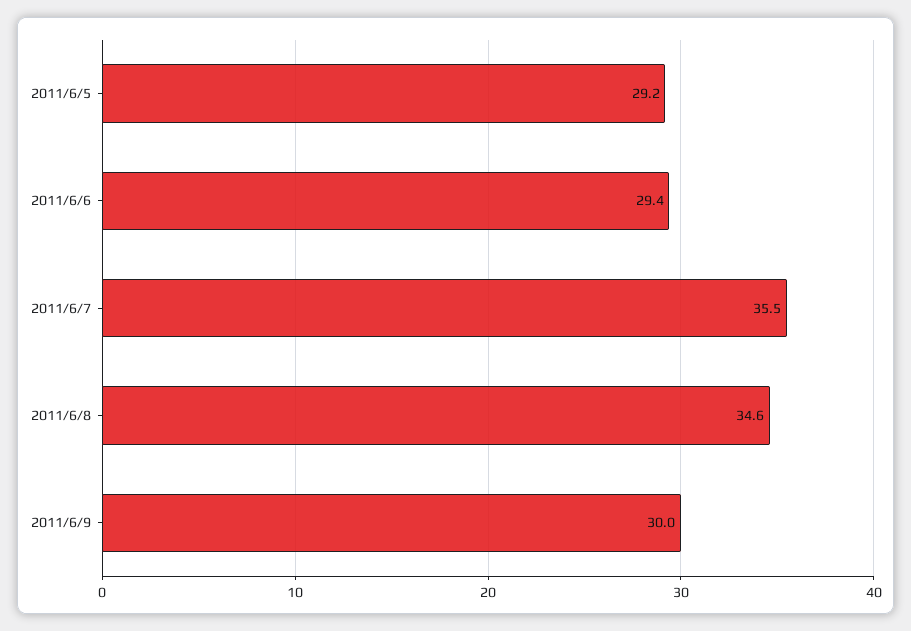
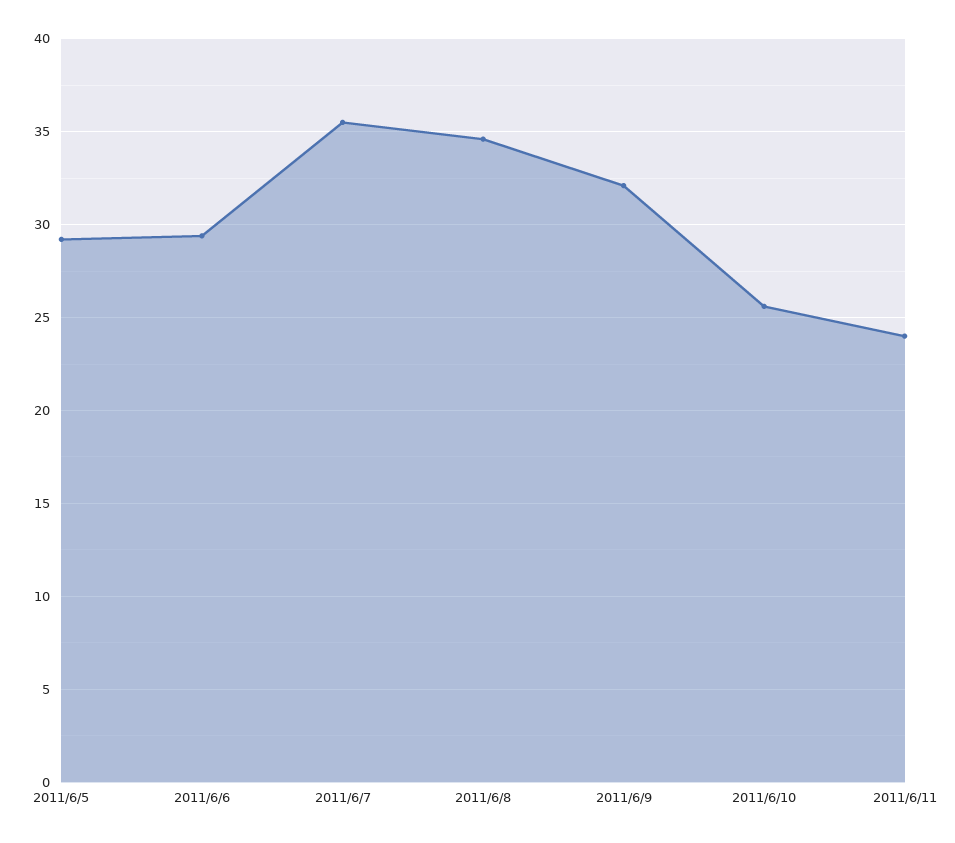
2011/6/9: 30 -> 32
2011/6/10: none -> 25.5
2011/6/11: none -> 24

